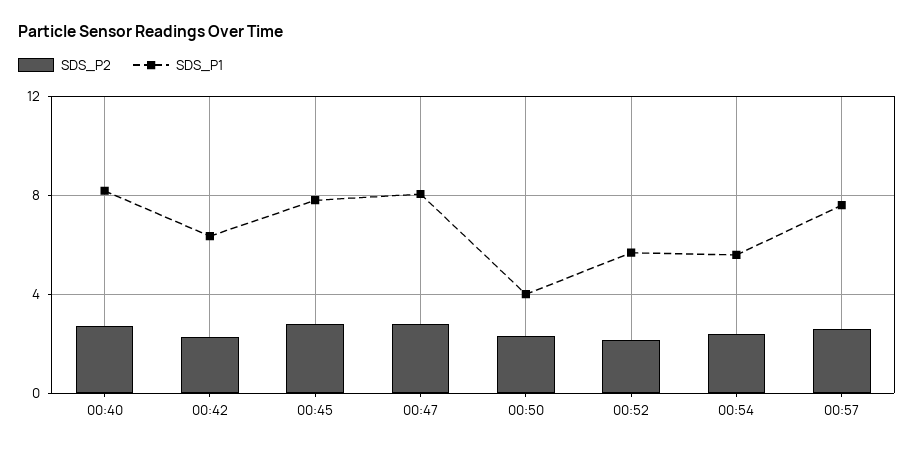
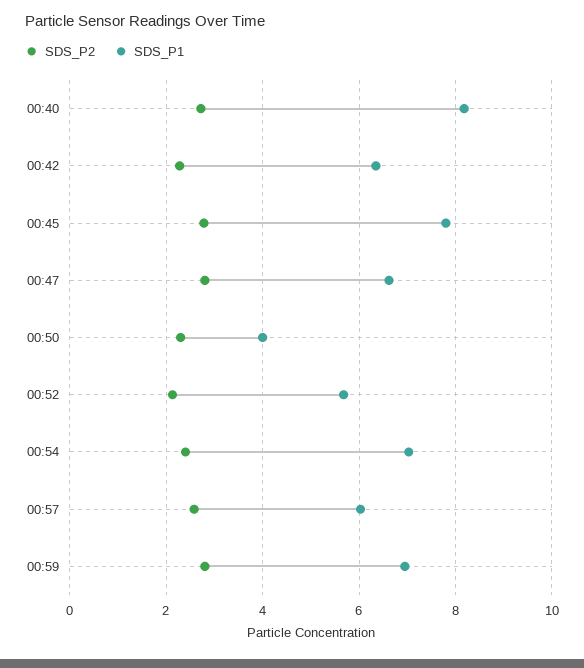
SDS_P1, 00:47: 8 -> 6.6
SDS_P1, 00:54: 5.5 -> 7
SDS_P1, 00:57: 7.5 -> 6
SDS_P2, 00:59: none -> 2.8
SDS_P1, 00:59: none -> 7

